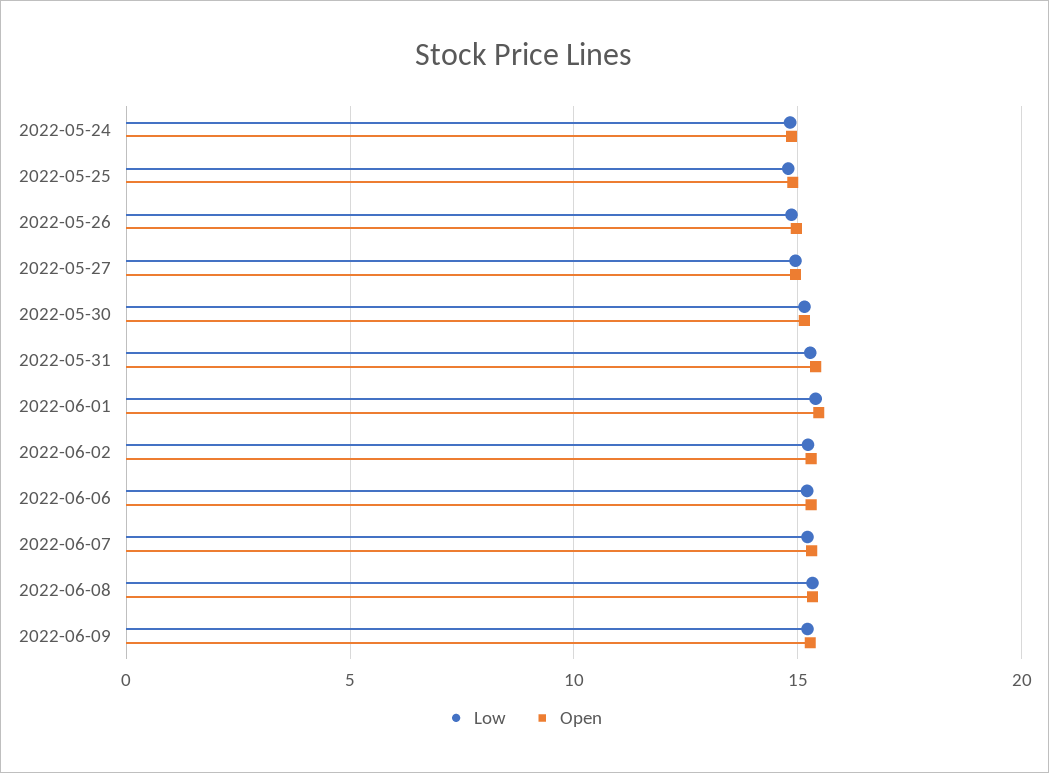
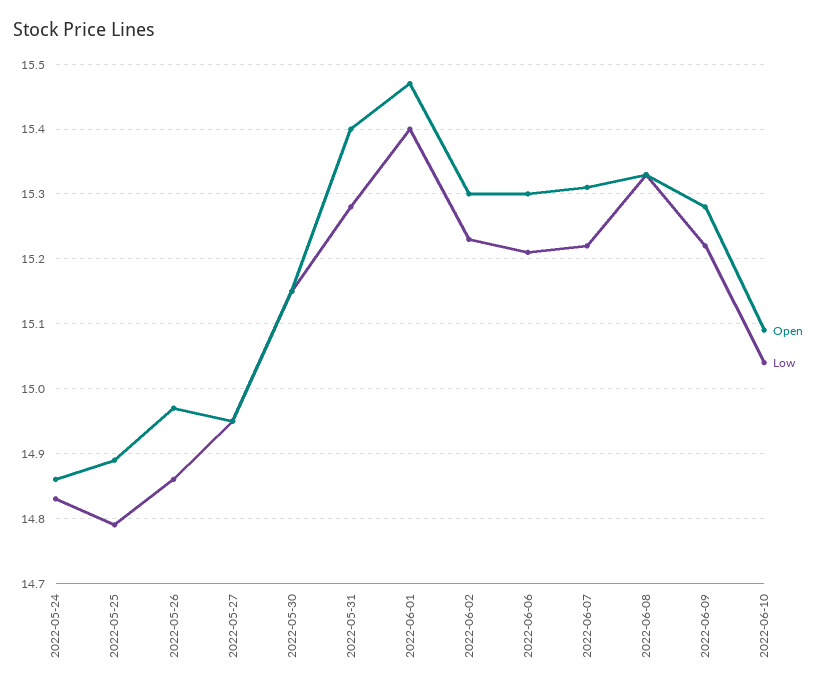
Open, 2022-06-10: none -> 15.09
Low, 2022-06-10: none -> 15.04

